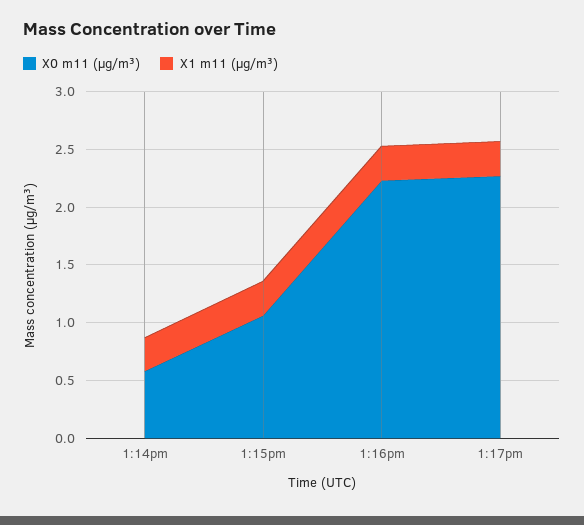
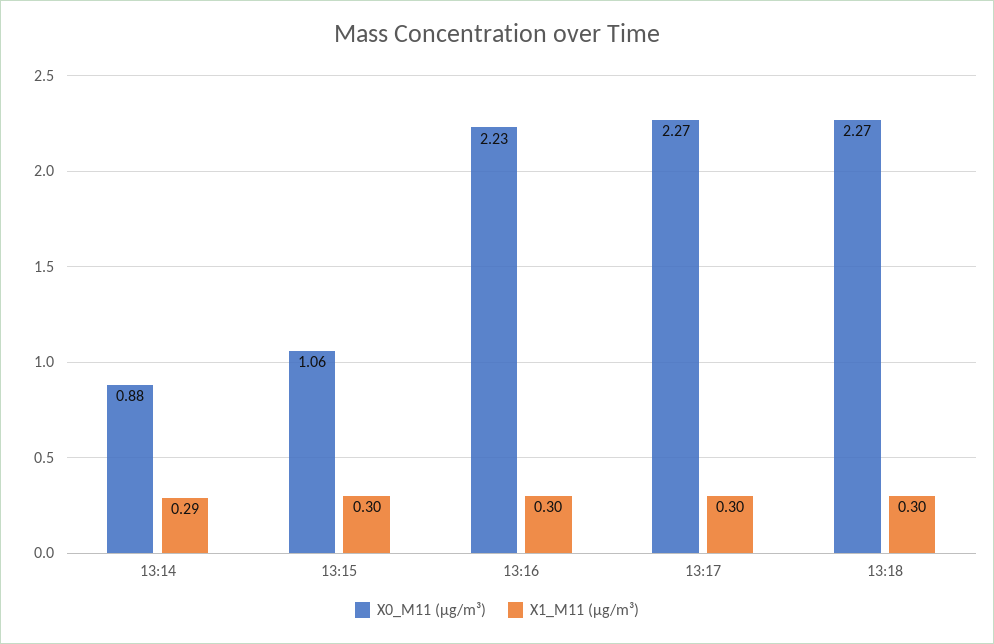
X0 m11 (μg/m³), 1:14pm: 0.6 -> 0.88
X0 m11 (μg/m³), 13:18: none -> 2.27
X1 m11 (μg/m³), 13:18: none -> 0.3

